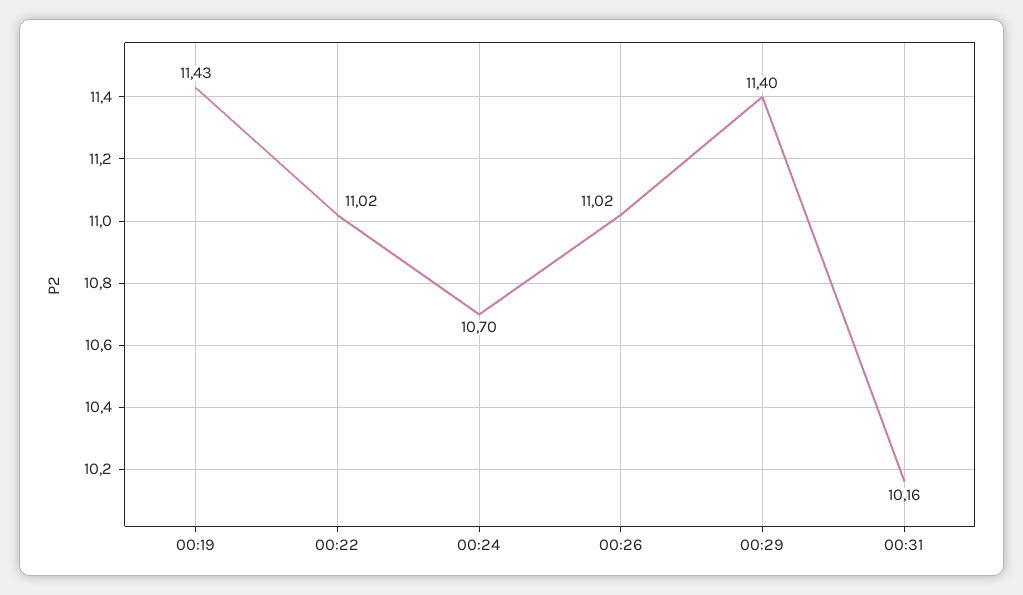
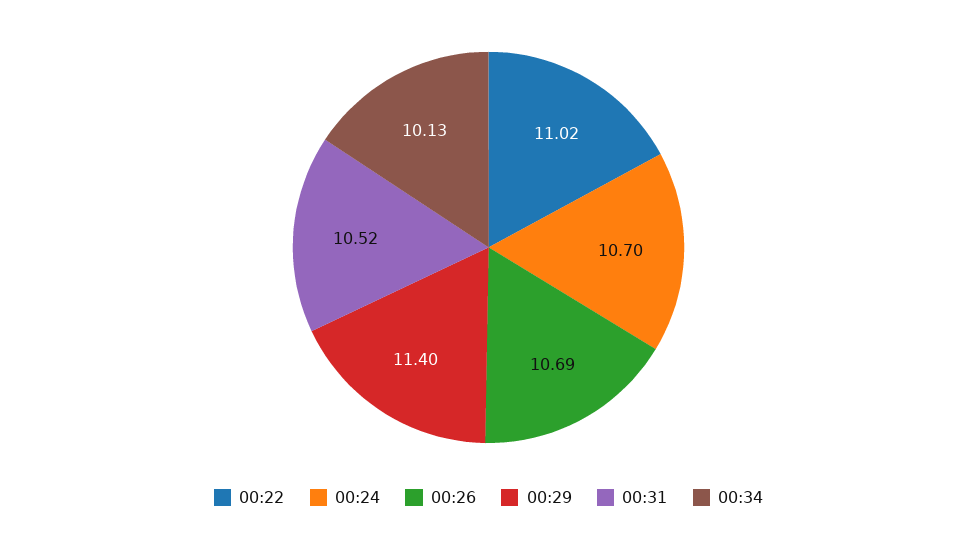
00:19: 11.43 -> none
00:26: 11.02 -> 10.69
00:31: 10.16 -> 10.52
00:34: none -> 10.13

